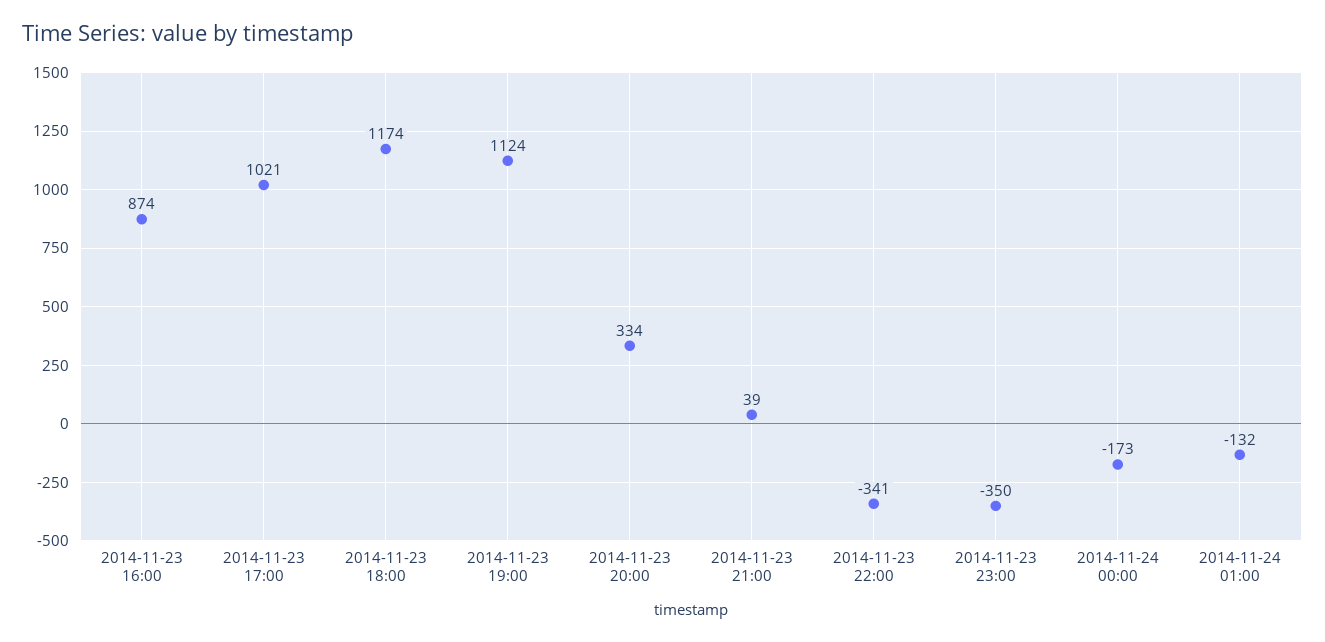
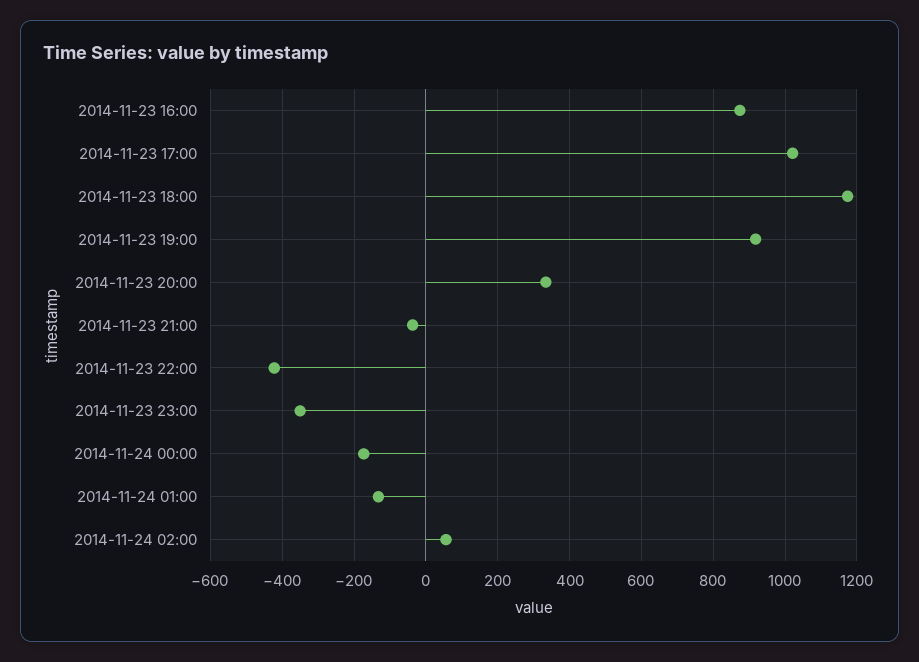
2014-11-23 19:00: 1124 -> 920
2014-11-23 21:00: 39 -> -40
2014-11-23 22:00: -341 -> -420
2014-11-24 02:00: none -> 60

